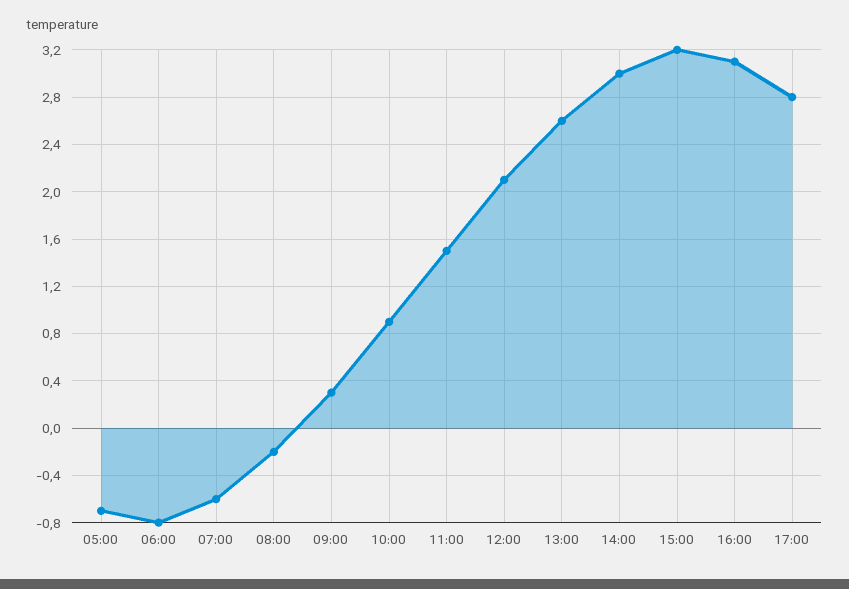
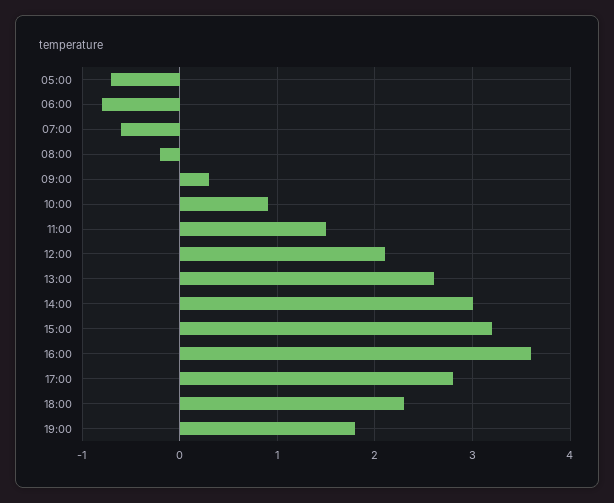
16:00: 3.1 -> 3.6
18:00: none -> 2.3
19:00: none -> 1.8

